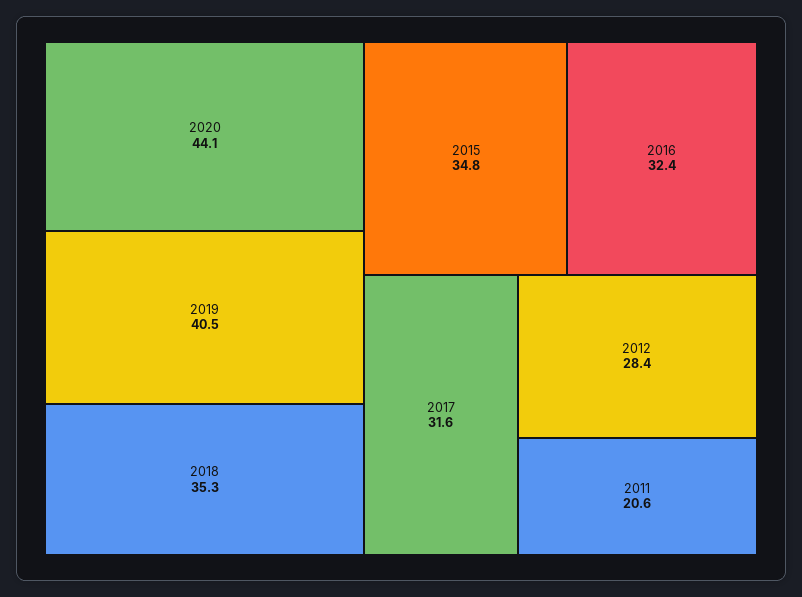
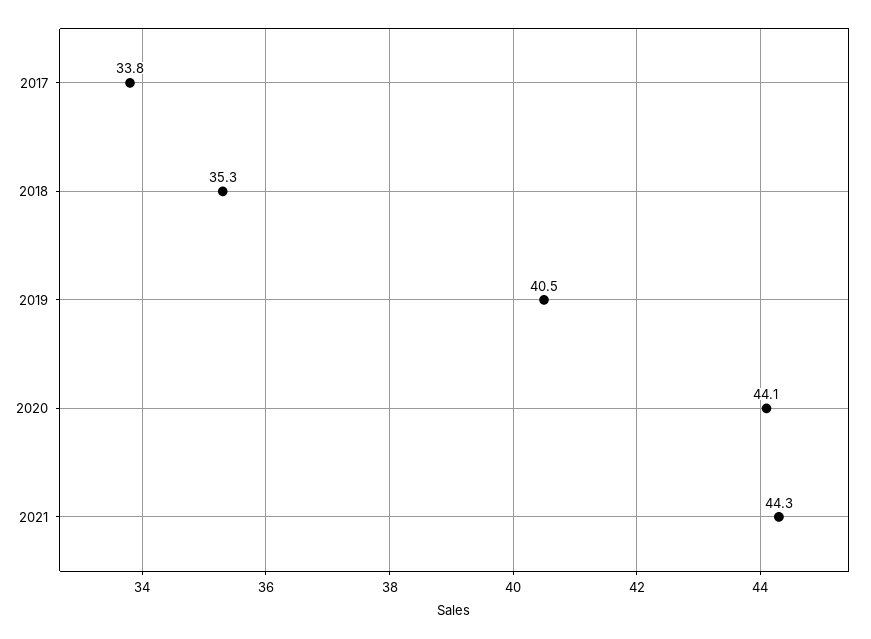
2015: 34.8 -> none
2016: 32.4 -> none
2017: 31.6 -> 33.8
2012: 28.4 -> none
2011: 20.6 -> none
2021: none -> 44.3

